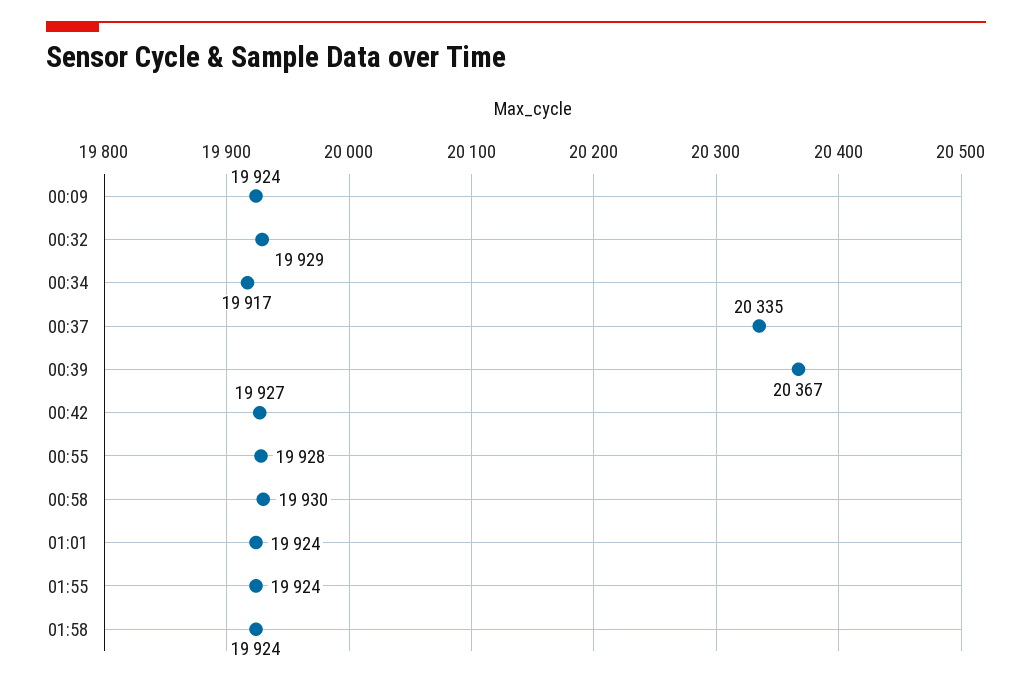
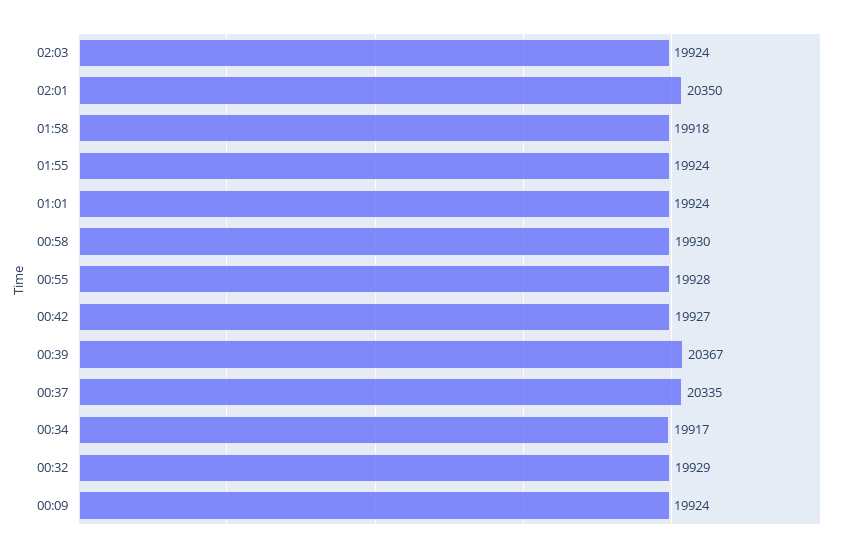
01:58: 19924 -> 19918
02:03: none -> 19924
02:01: none -> 20350

